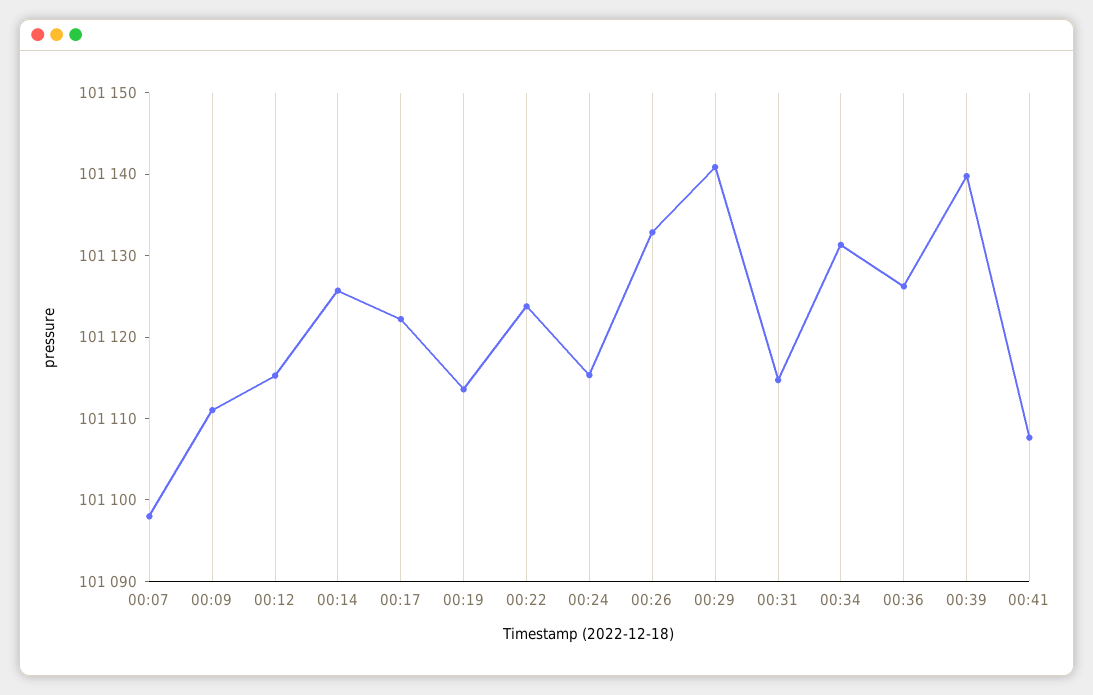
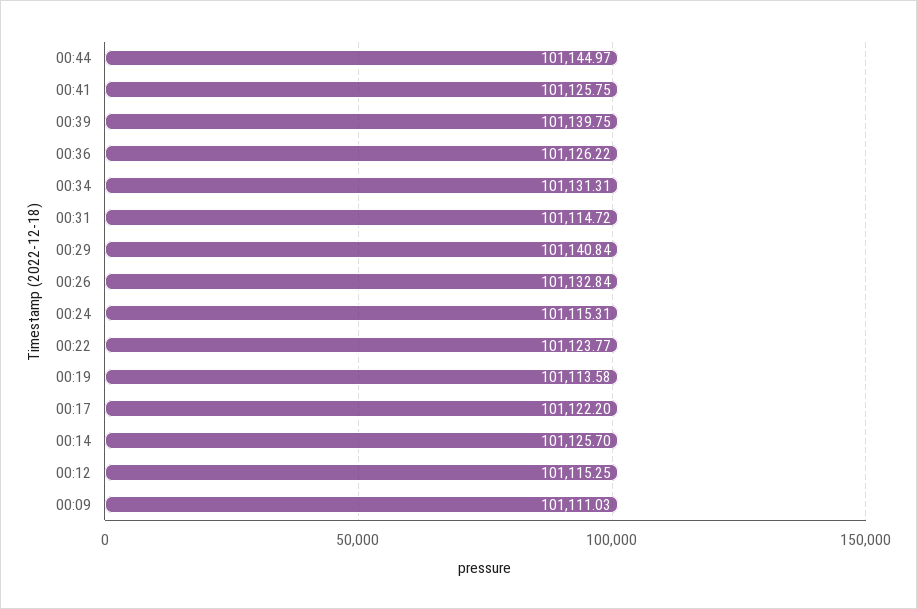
00:07: 101098 -> none
00:41: 101108 -> 101125.75
00:44: none -> 101144.97

